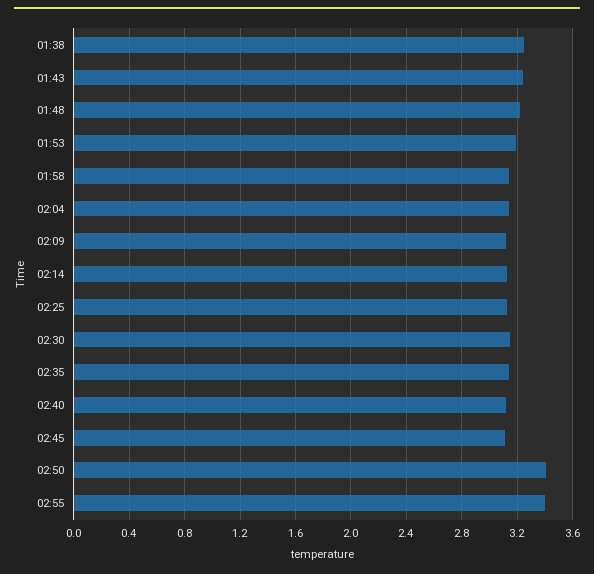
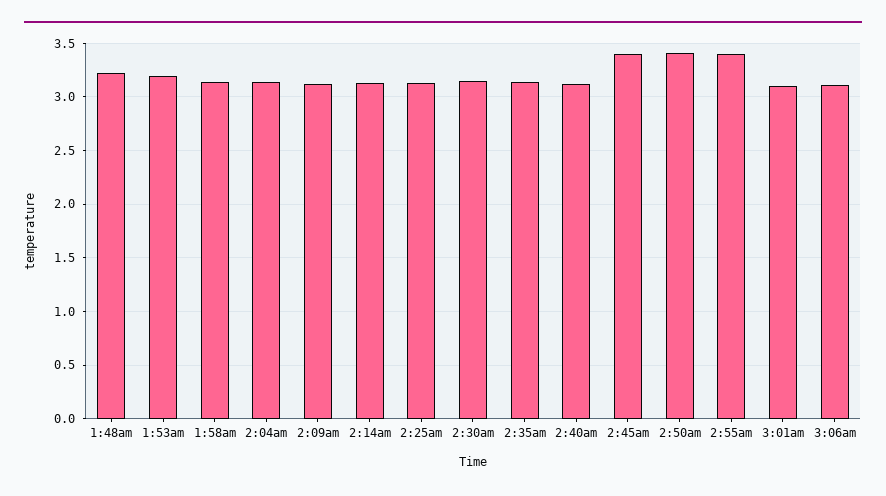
01:38: 3.25 -> none
01:43: 3.25 -> none
02:45: 3.1 -> 3.4
3:01am: none -> 3.1
3:06am: none -> 3.1

